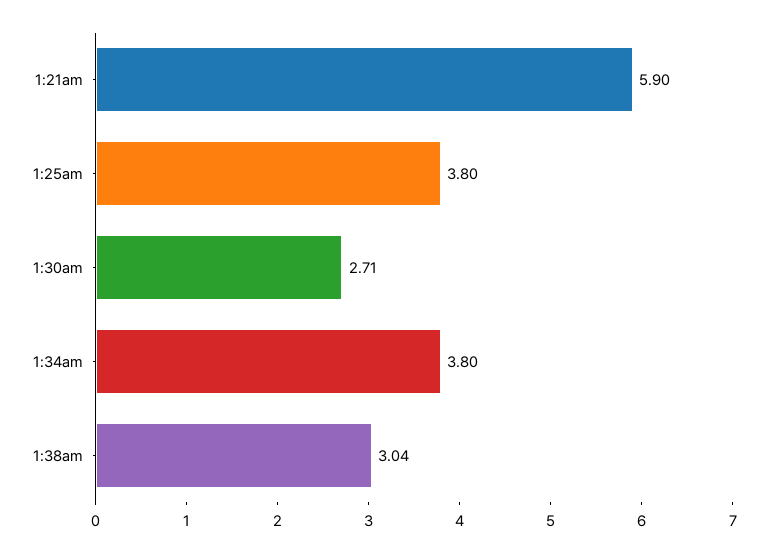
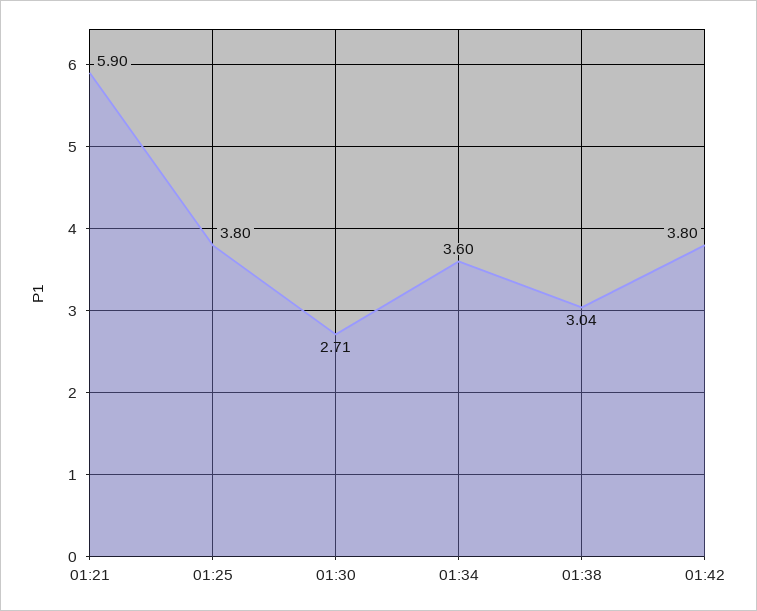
1:34am: 3.8 -> 3.6
01:42: none -> 3.8

